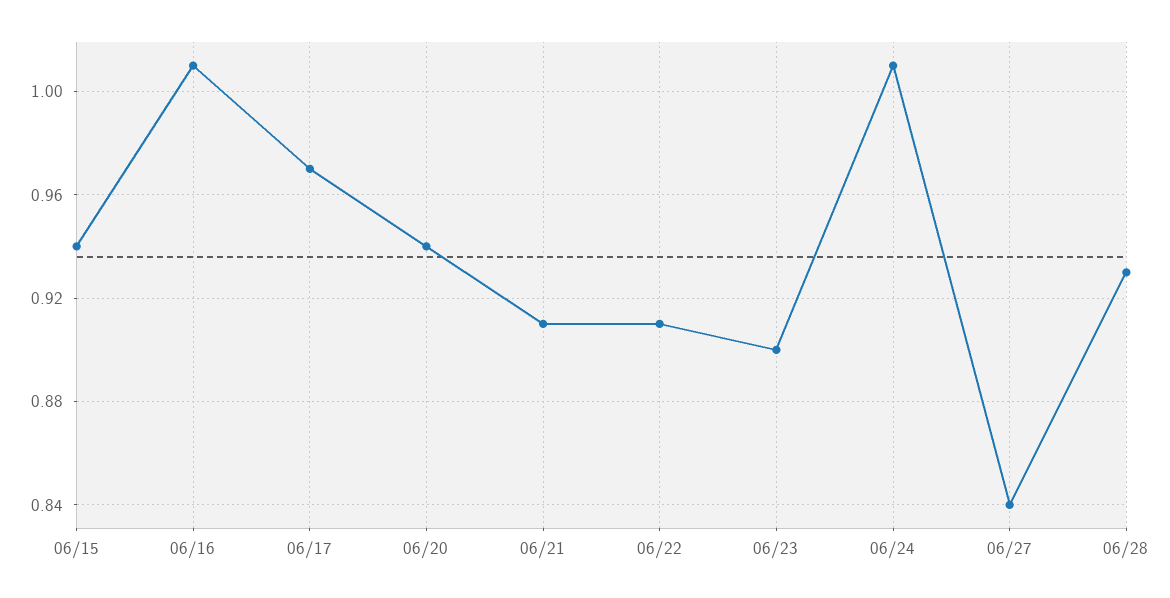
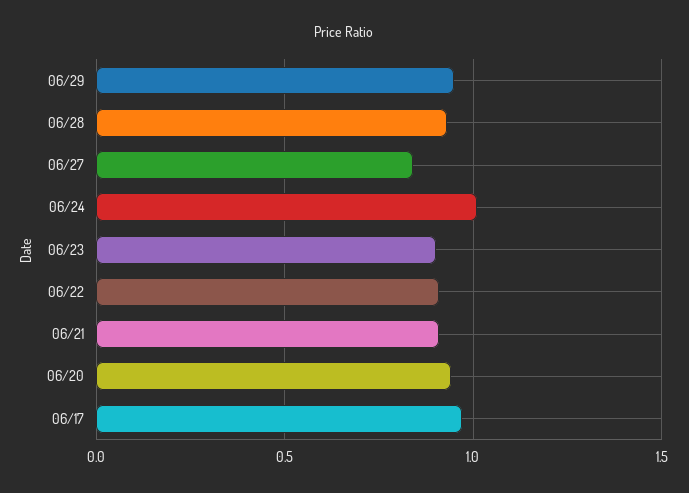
06/15: 0.94 -> none
06/16: 1.01 -> none
06/29: none -> 0.95

